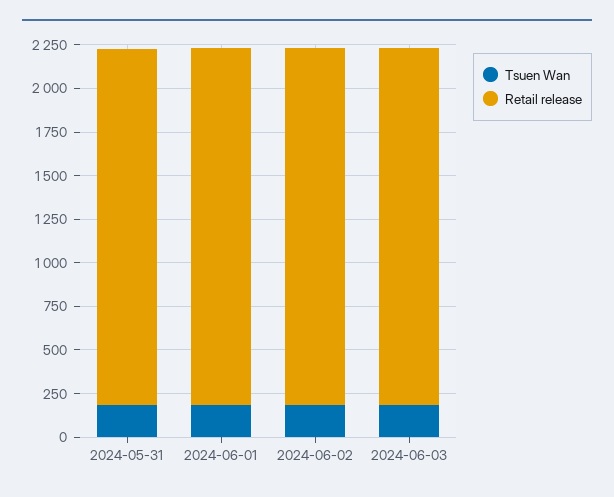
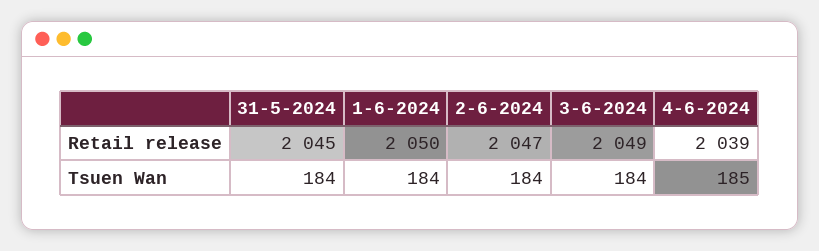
Retail release, 4-6-2024: none -> 2039
Tsuen Wan, 4-6-2024: none -> 185

